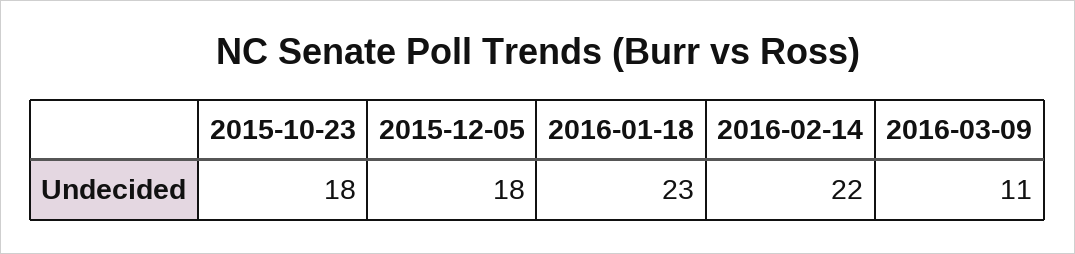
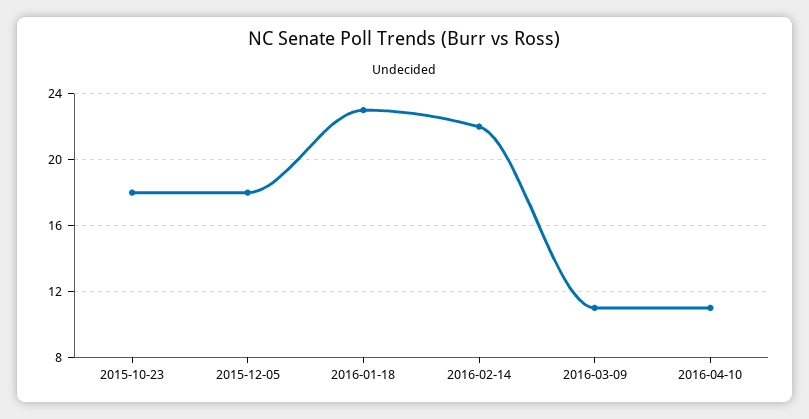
2016-04-10: none -> 11

